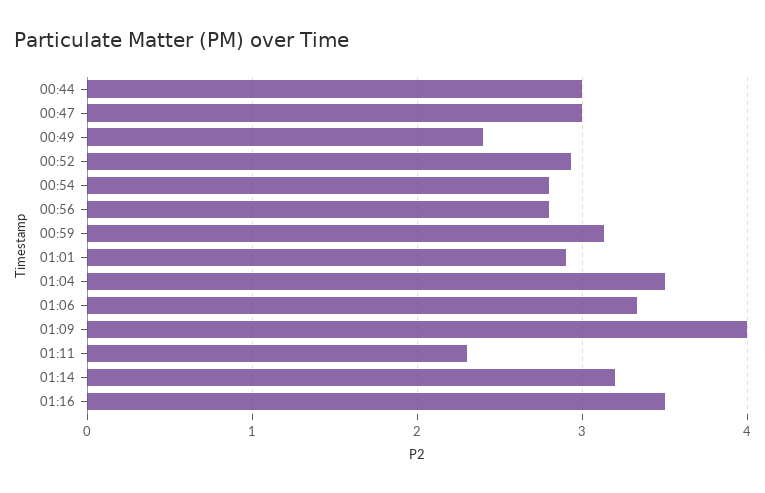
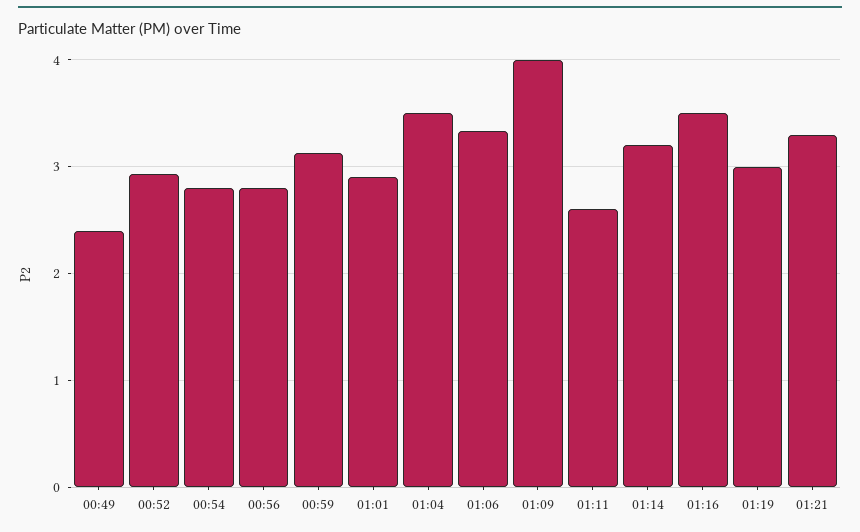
00:44: 3 -> none
00:47: 3 -> none
01:11: 2.3 -> 2.6
01:19: none -> 3
01:21: none -> 3.3

